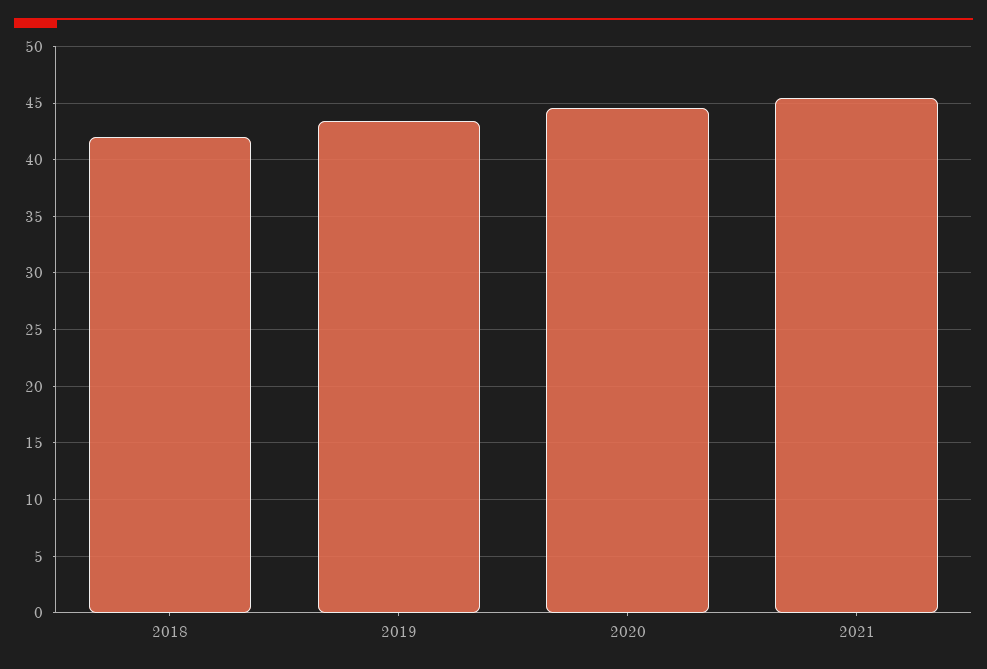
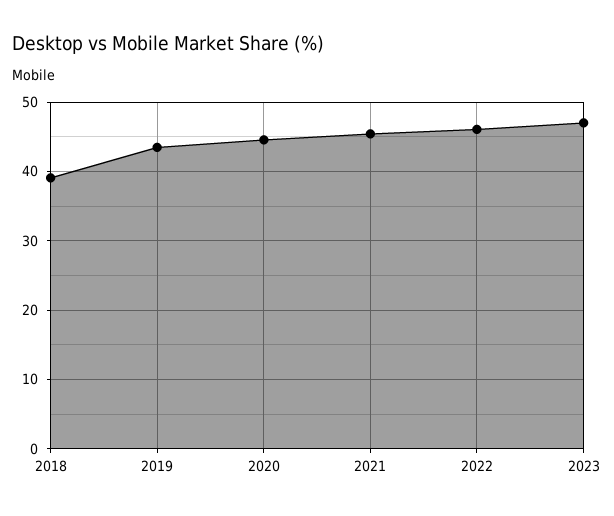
2018: 42 -> 39
2022: none -> 46
2023: none -> 47

